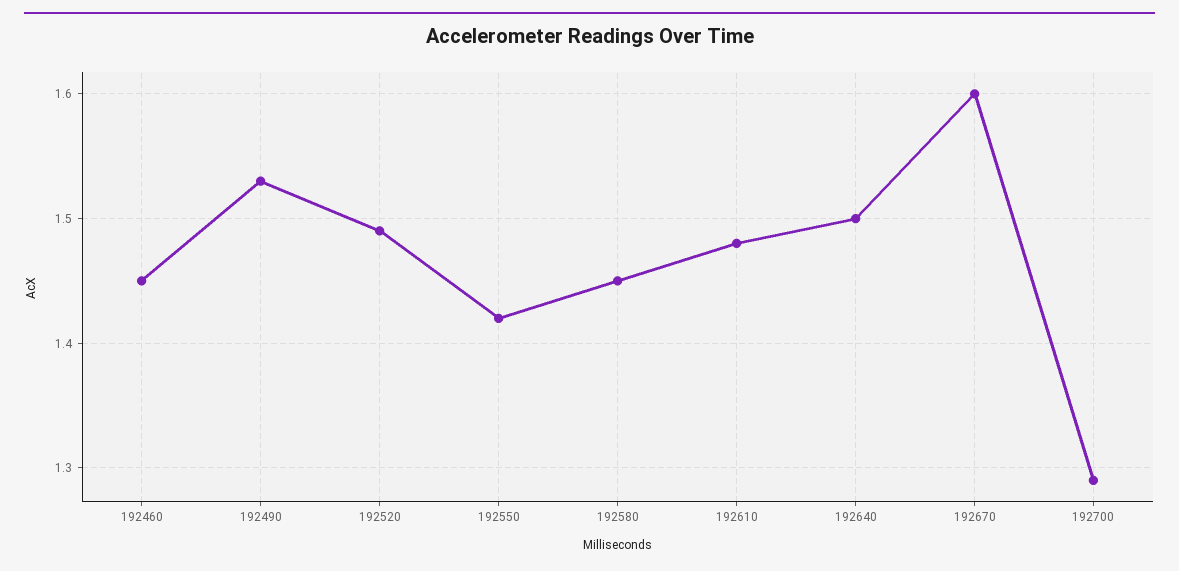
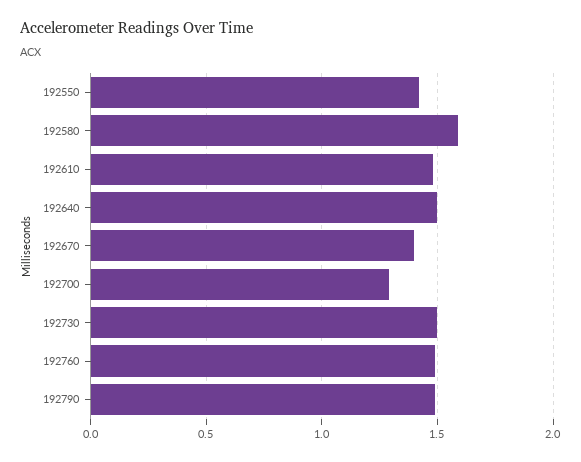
192460: 1.45 -> none
192490: 1.53 -> none
192520: 1.49 -> none
192580: 1.45 -> 1.6
192670: 1.6 -> 1.4
192730: none -> 1.5
192760: none -> 1.5
192790: none -> 1.5

